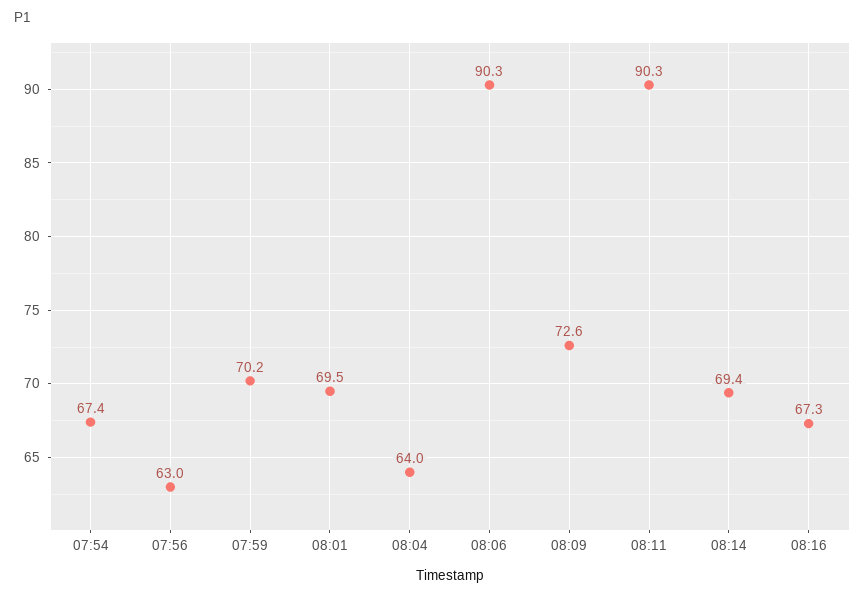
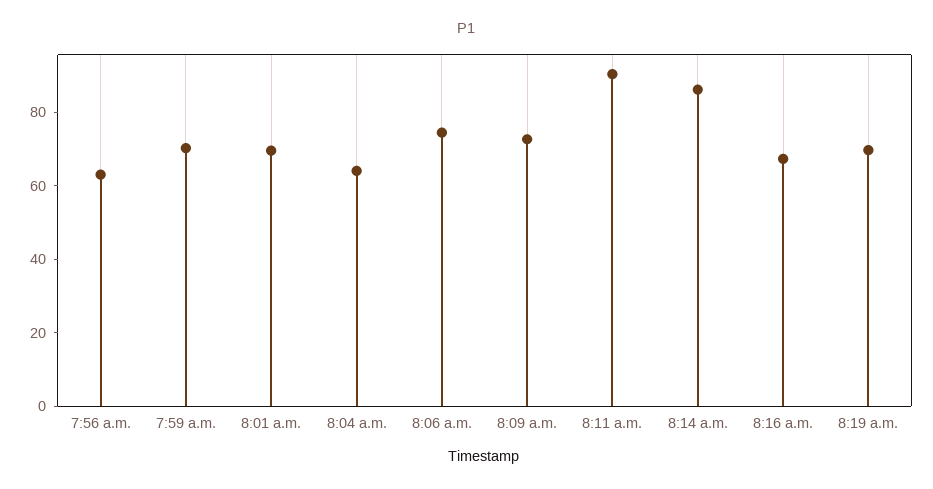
07:54: 67.4 -> none
08:06: 90.3 -> 75
08:14: 69.4 -> 85
8:19 a.m.: none -> 70

